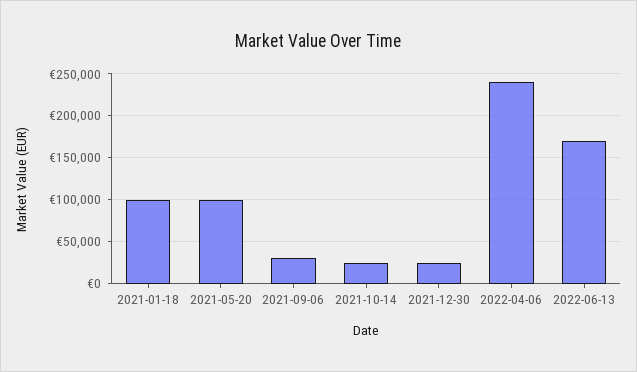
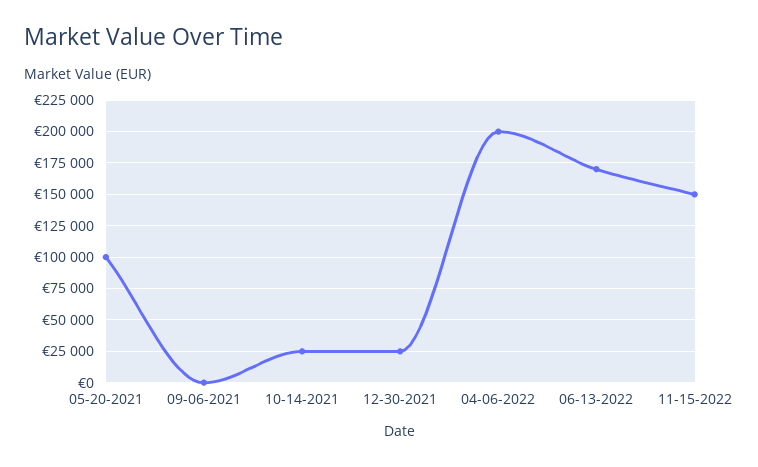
2021-01-18: 100000 -> none
2021-09-06: 30000 -> 0
2022-04-06: 240000 -> 200000
11-15-2022: none -> 150000

